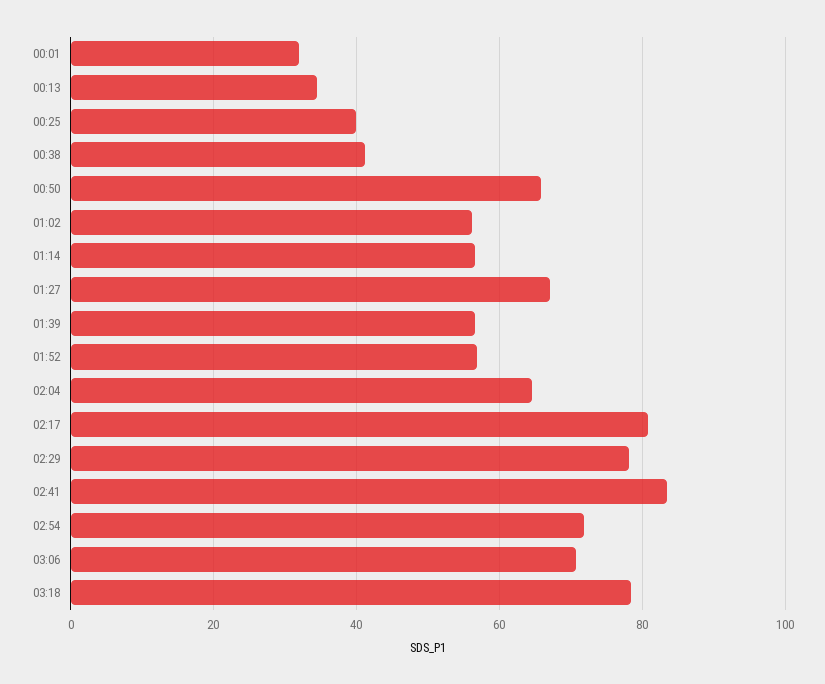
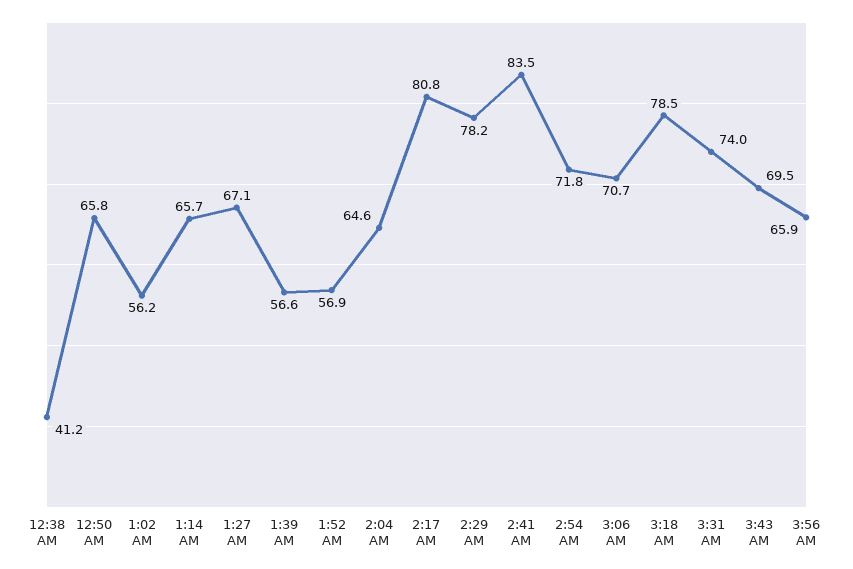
00:01: 32 -> none
00:13: 34 -> none
00:25: 40 -> none
01:14: 56 -> 65.7
3:31 AM: none -> 74
3:43 AM: none -> 69.5
3:56 AM: none -> 65.9

